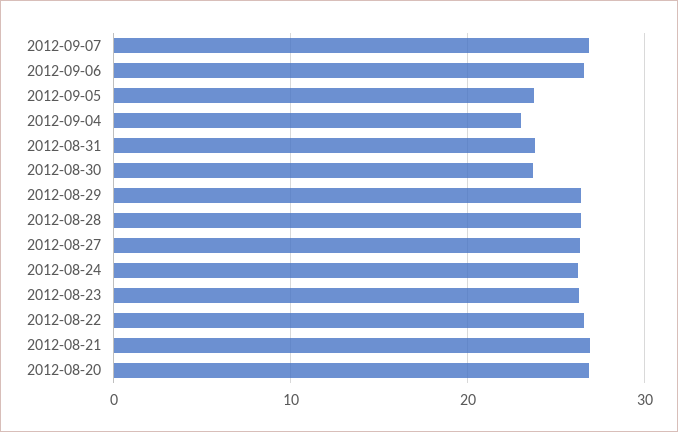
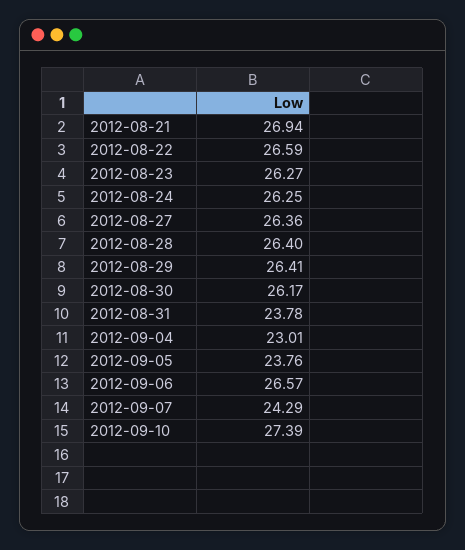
2012-09-07: 27 -> 24.29
2012-08-30: 24 -> 26.17
2012-08-20: 27 -> none
2012-09-10: none -> 27.39

